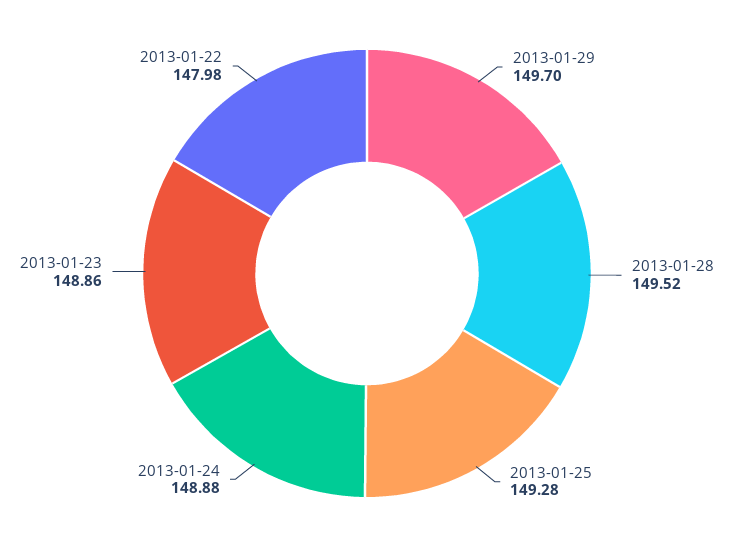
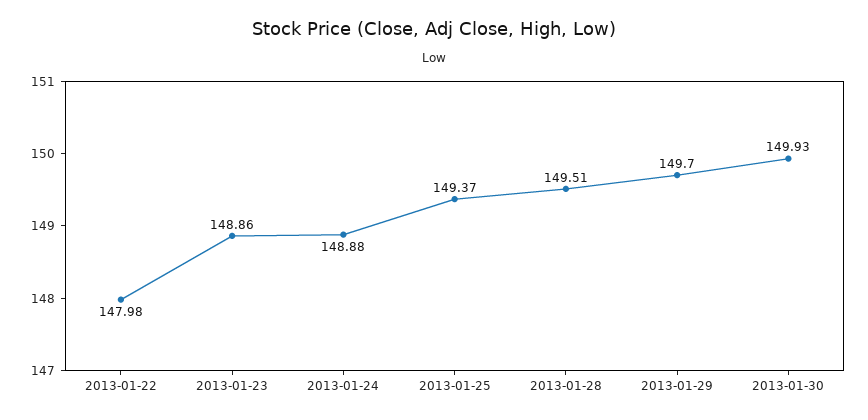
2013-01-28: 149.52 -> 149.51
2013-01-25: 149.28 -> 149.37
2013-01-30: none -> 149.93

